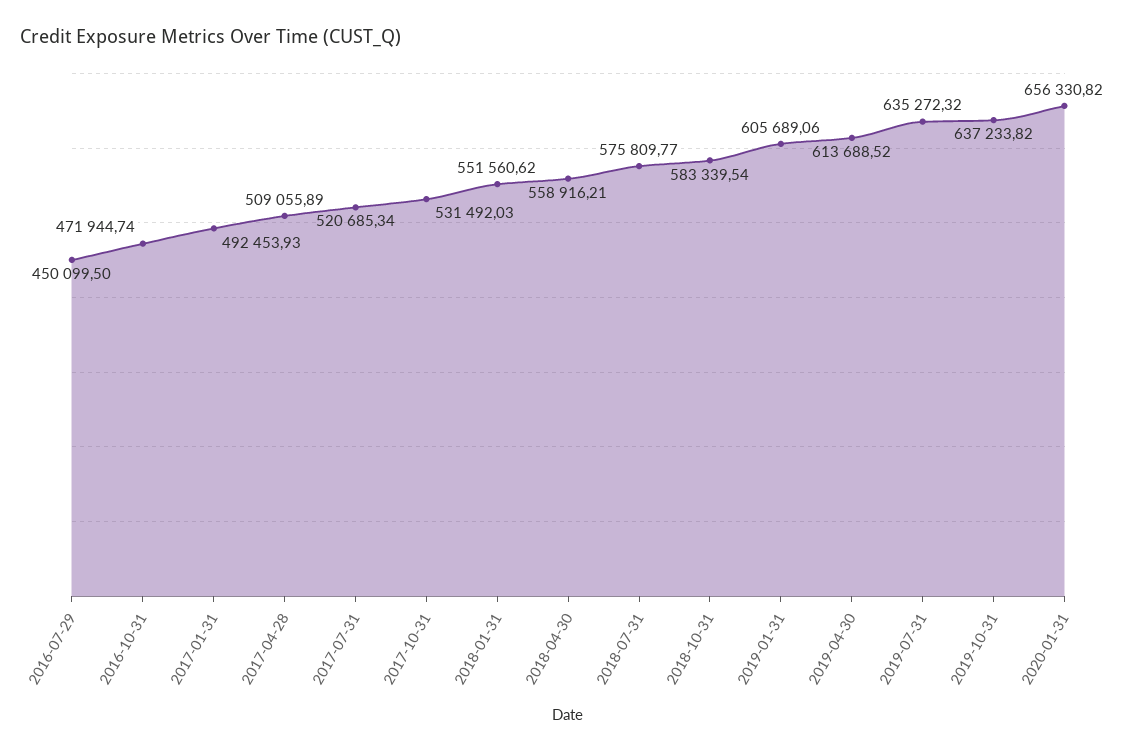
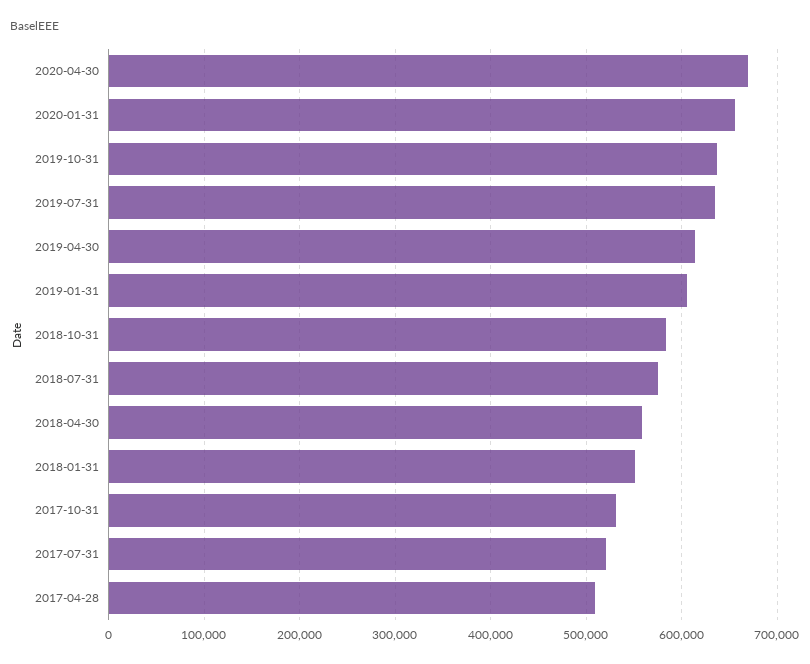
2016-07-29: 450099.5 -> none
2016-10-31: 471944.74 -> none
2017-01-31: 492453.93 -> none
2020-04-30: none -> 670000

